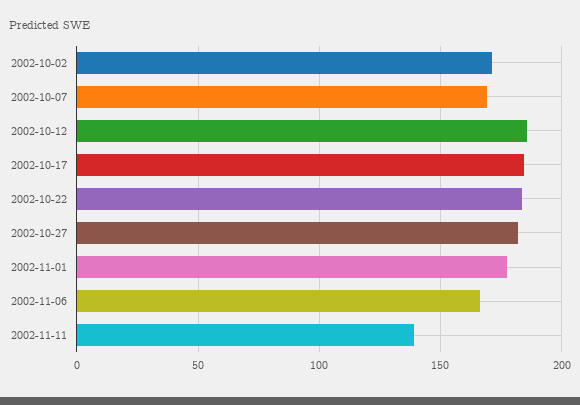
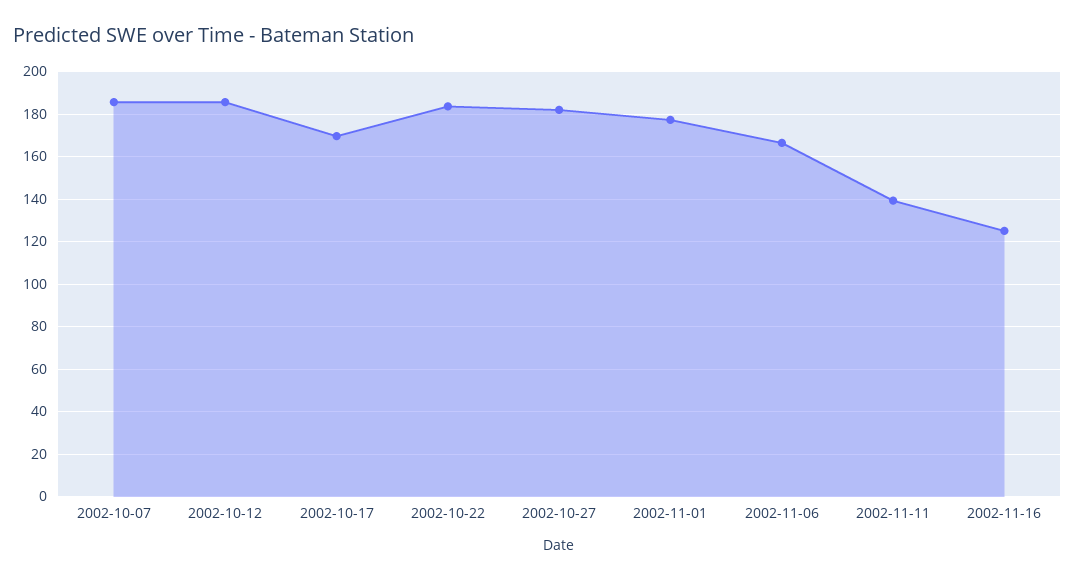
2002-10-02: 170 -> none
2002-10-07: 170 -> 185
2002-10-17: 185 -> 170
2002-11-16: none -> 125

